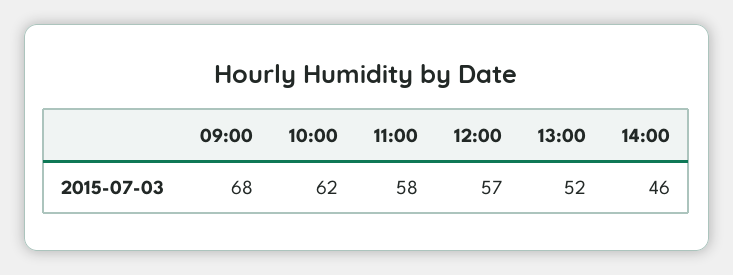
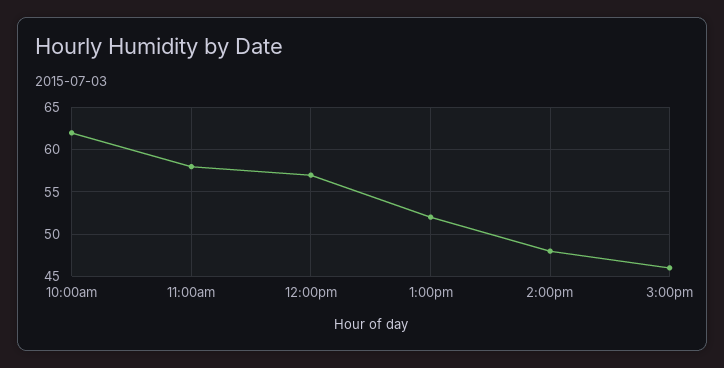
09:00: 68 -> none
14:00: 46 -> 48
3:00pm: none -> 46

